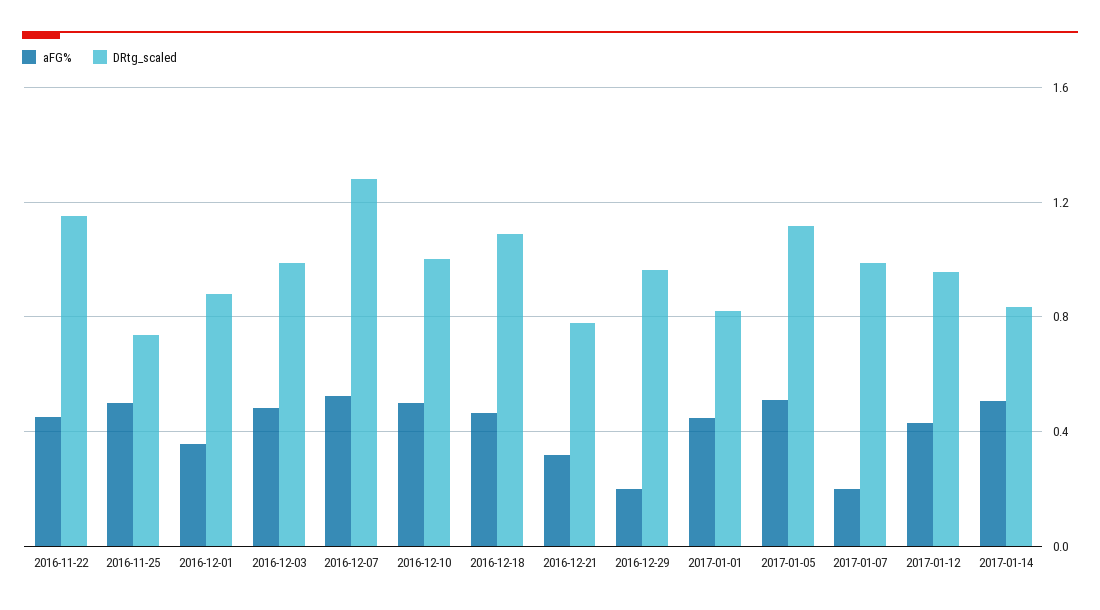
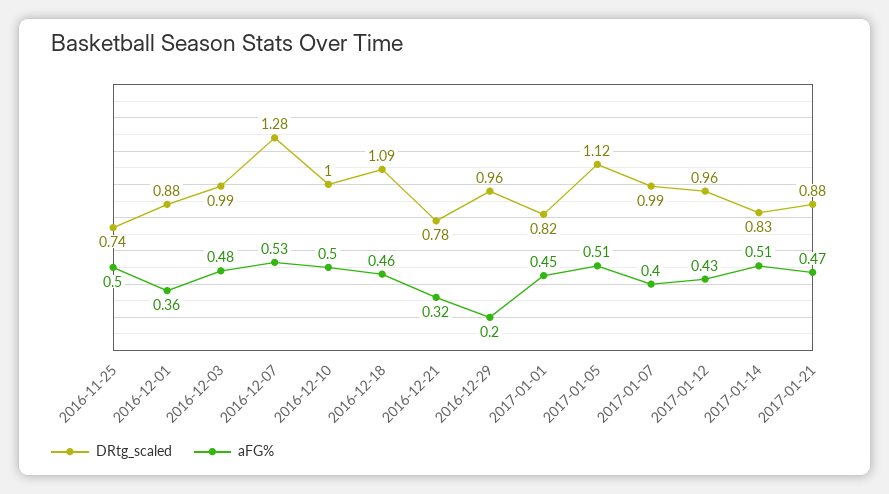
aFG%, 2016-11-22: 0.45 -> none
DRtg_scaled, 2016-11-22: 1.15 -> none
aFG%, 2017-01-07: 0.2 -> 0.4
DRtg_scaled, 2017-01-21: none -> 0.88
aFG%, 2017-01-21: none -> 0.47

